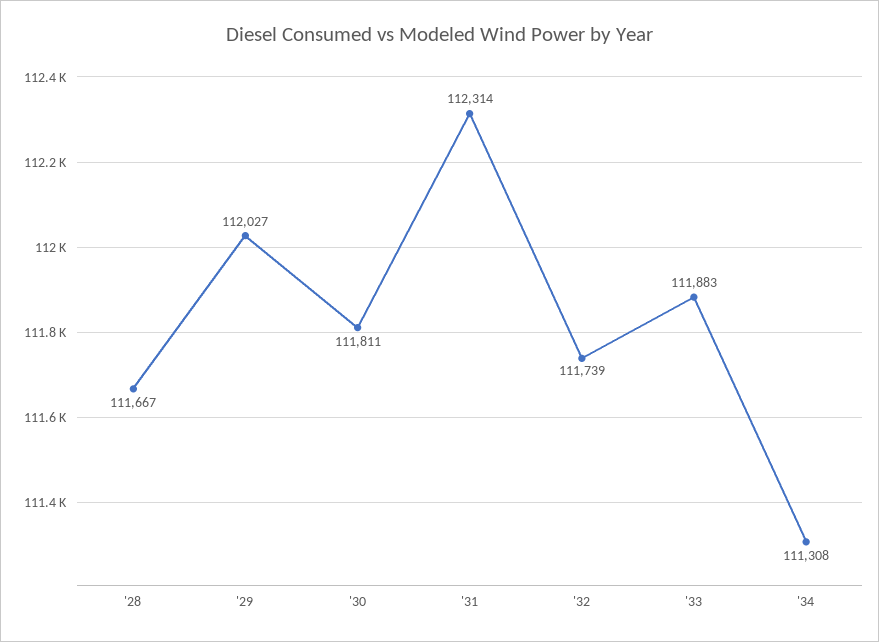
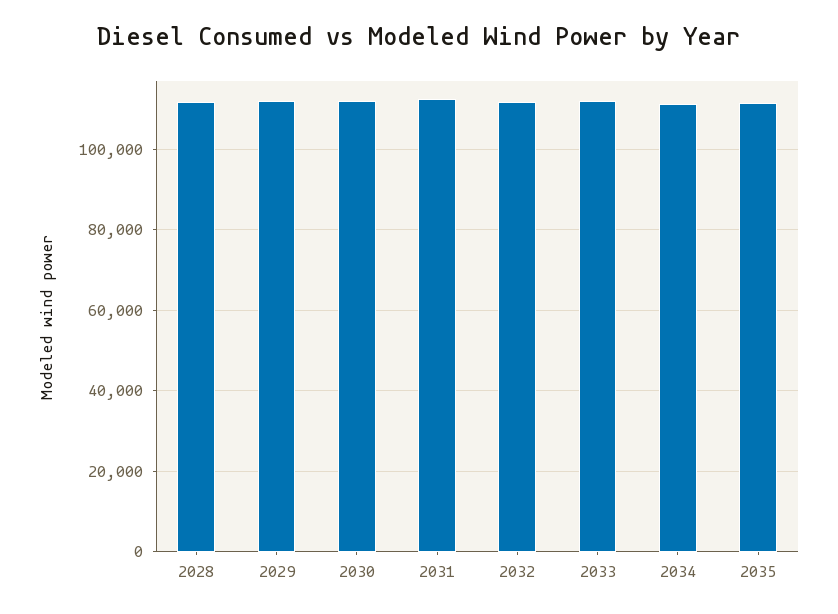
2035: none -> 112000

